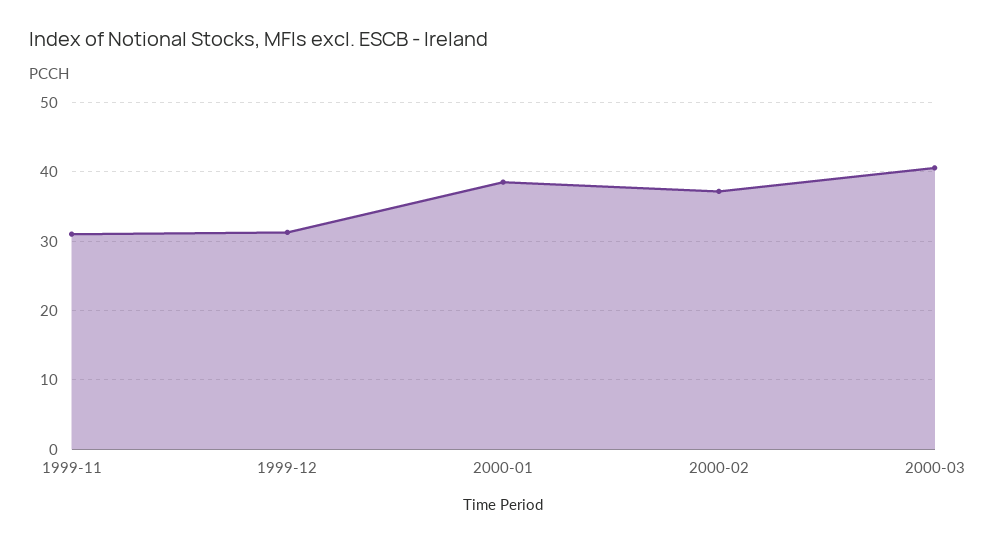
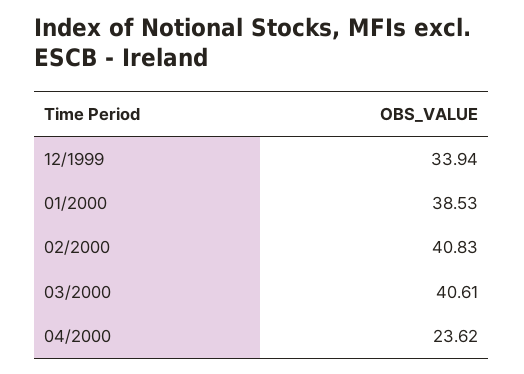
1999-11: 31 -> none
1999-12: 31 -> 33.94
2000-02: 37 -> 40.83
04/2000: none -> 23.62

